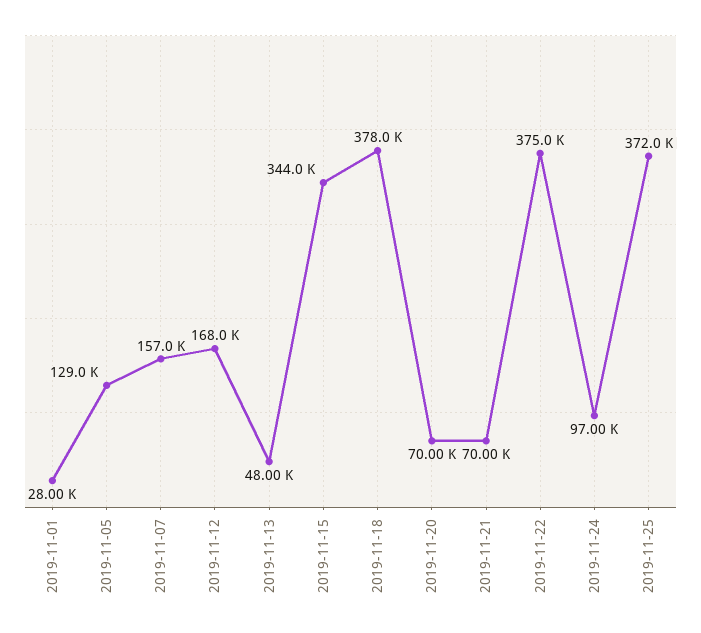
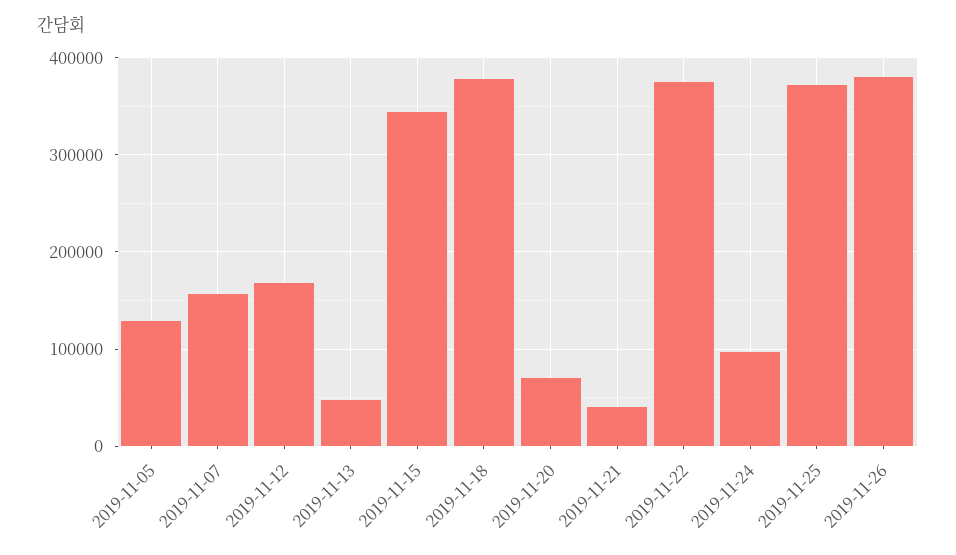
2019-11-01: 28000 -> none
2019-11-21: 70000 -> 40000
2019-11-26: none -> 380000

